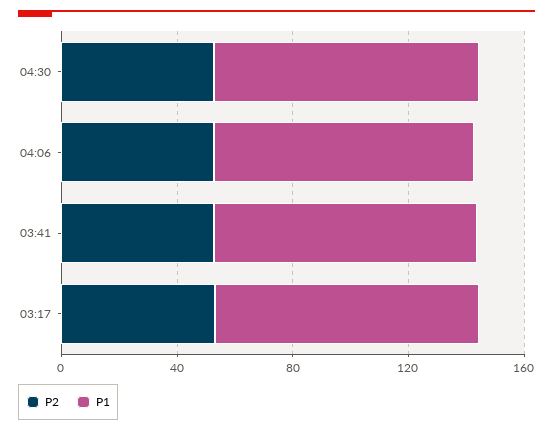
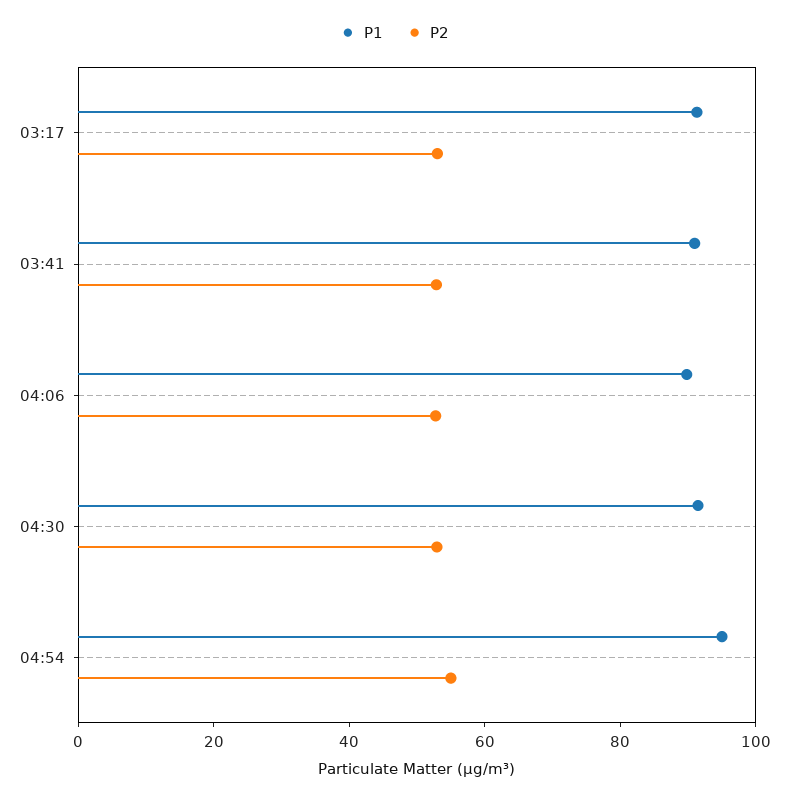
P1, 04:54: none -> 95
P2, 04:54: none -> 55

